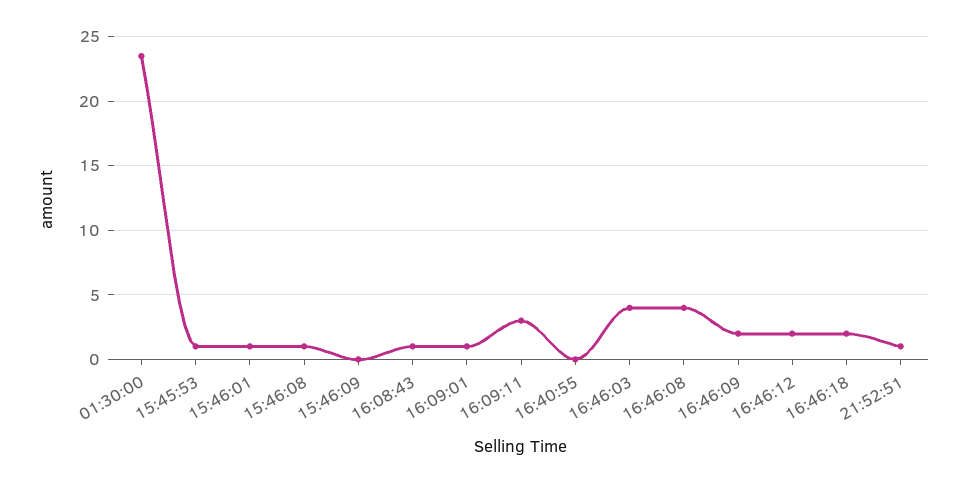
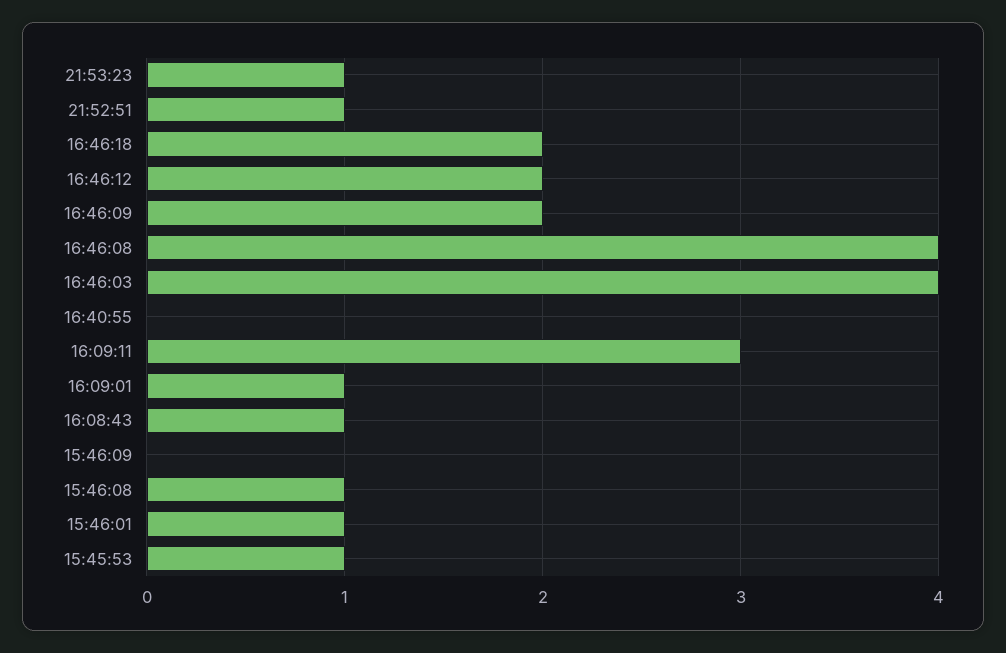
01:30:00: 23.5 -> none
21:53:23: none -> 1

